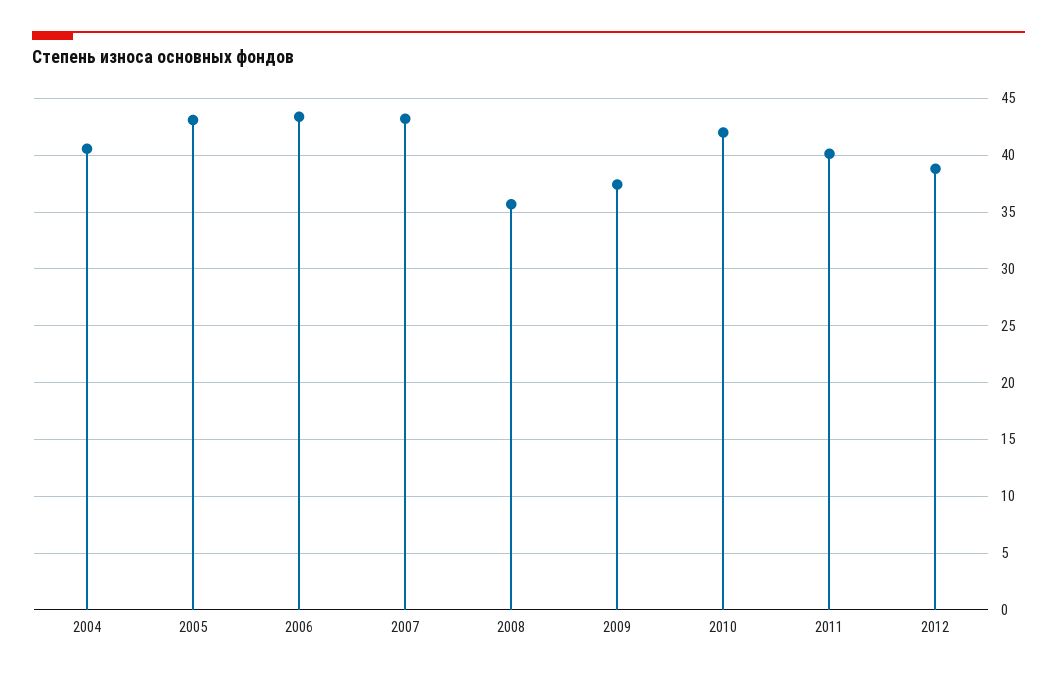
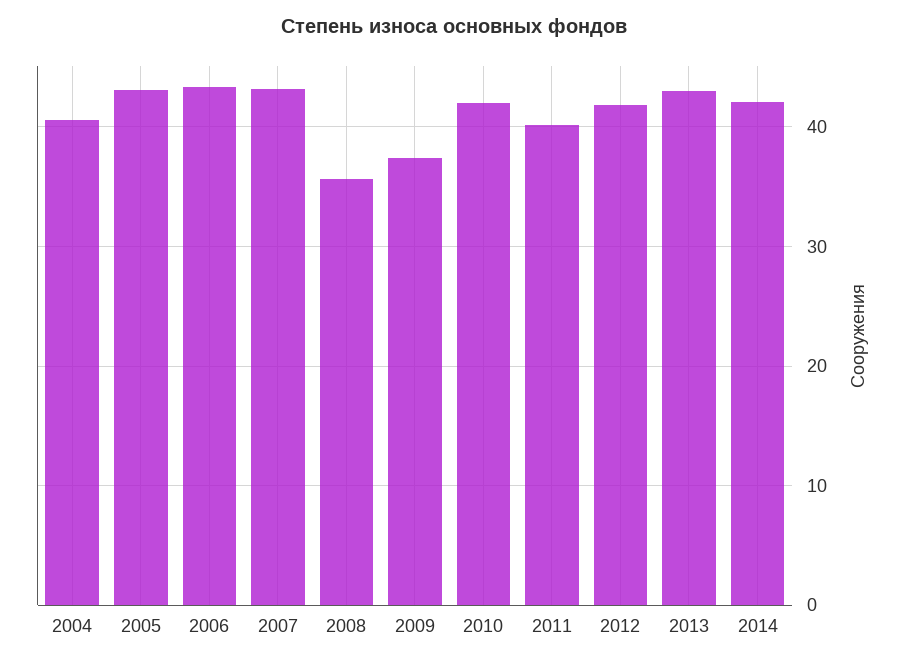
2012: 39 -> 42
2013: none -> 43
2014: none -> 42

